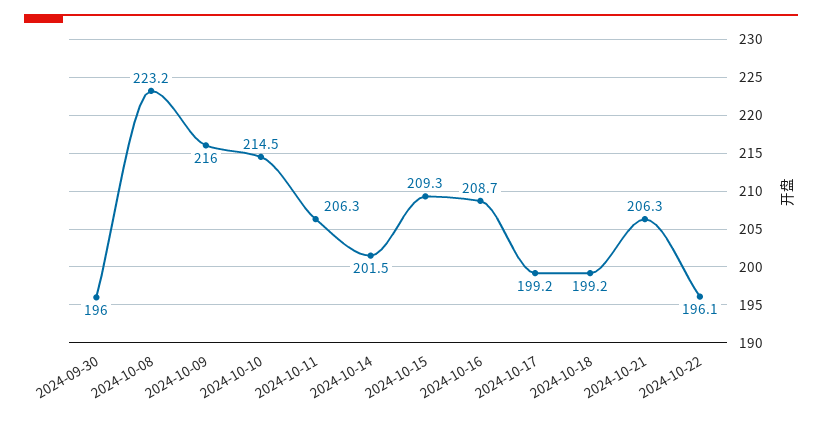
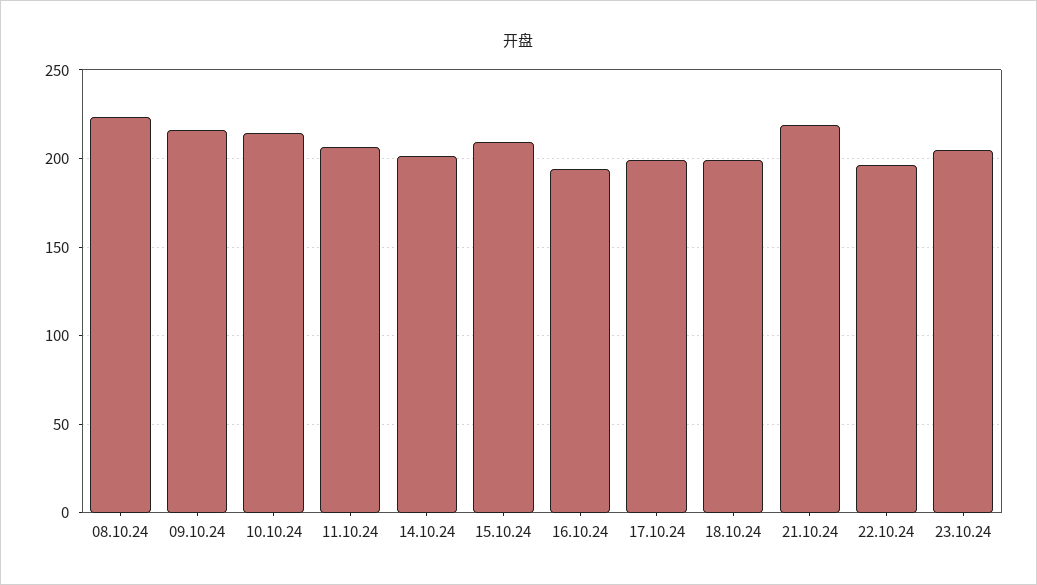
2024-09-30: 196 -> none
2024-10-16: 208.7 -> 195
2024-10-21: 206.3 -> 220
23.10.24: none -> 205

